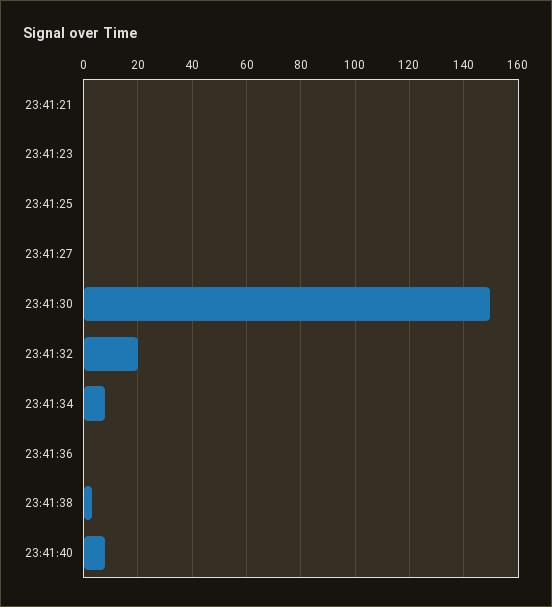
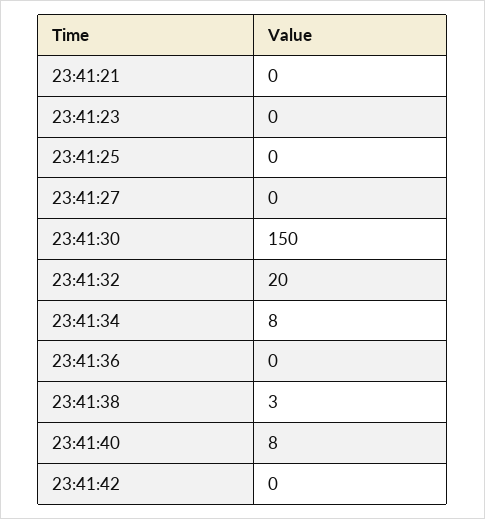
23:41:42: none -> 0

